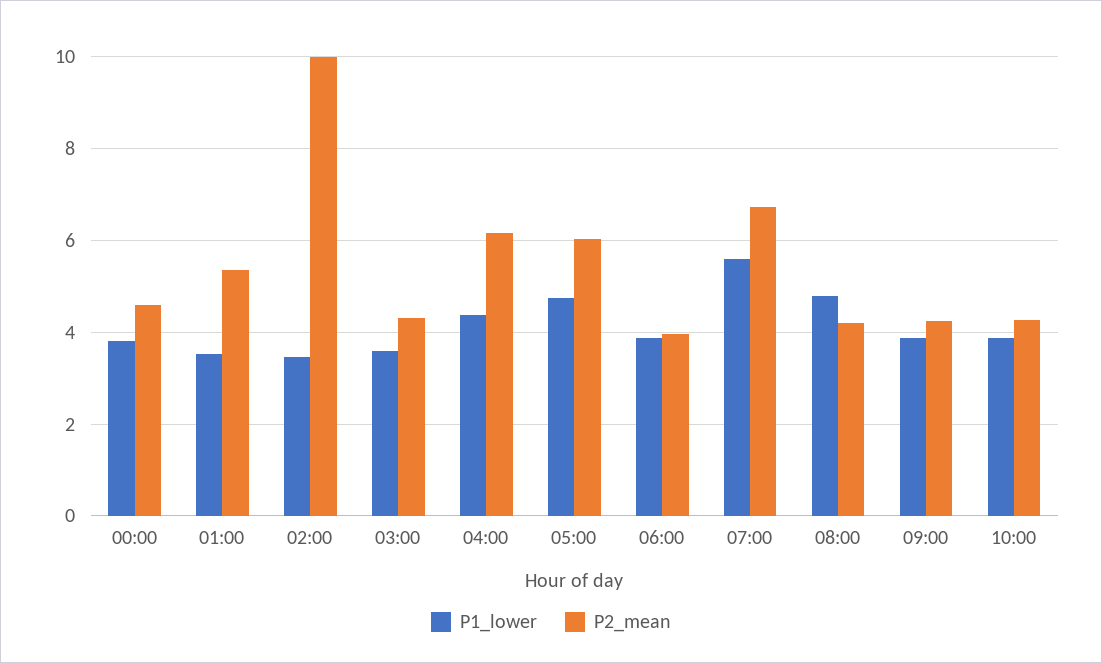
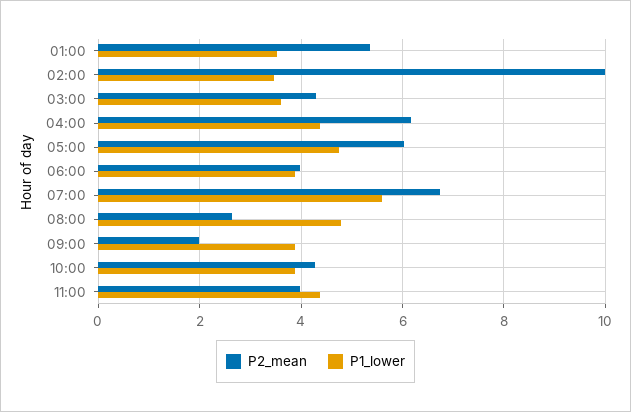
P1_lower, 00:00: 3.8 -> none
P2_mean, 00:00: 4.6 -> none
P2_mean, 08:00: 4.2 -> 2.6
P2_mean, 09:00: 4.2 -> 2
P2_mean, 11:00: none -> 4
P1_lower, 11:00: none -> 4.4

